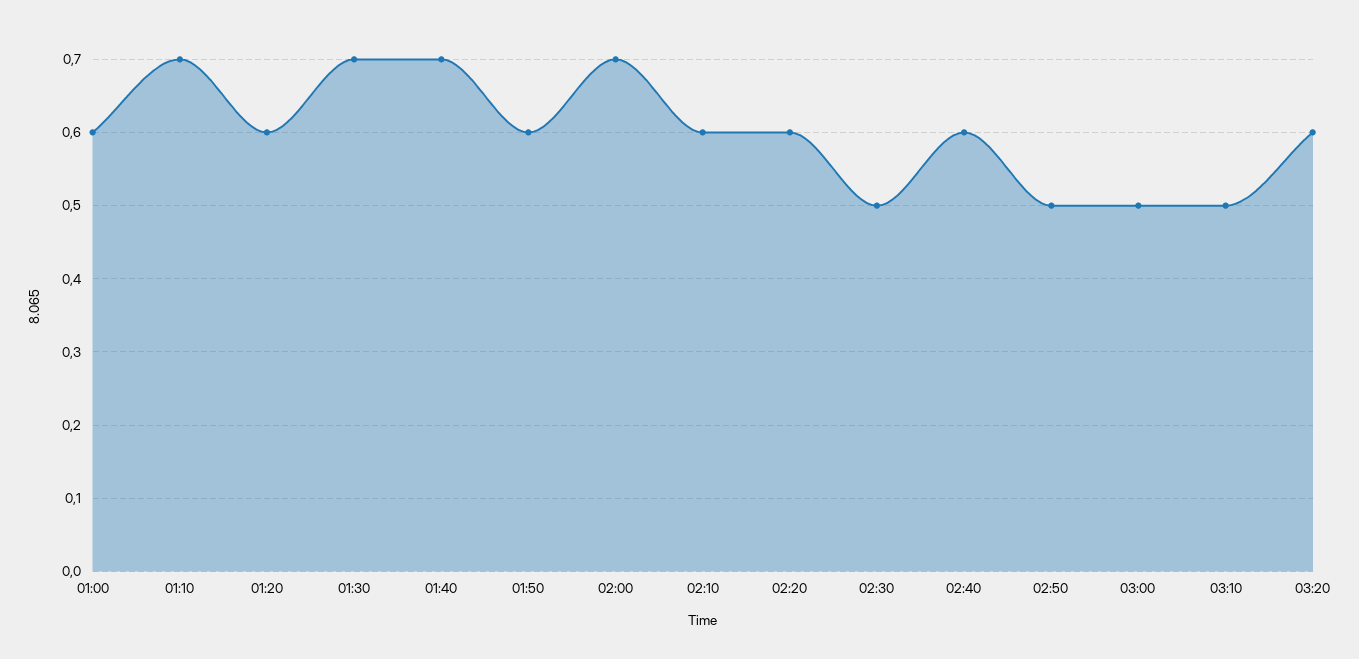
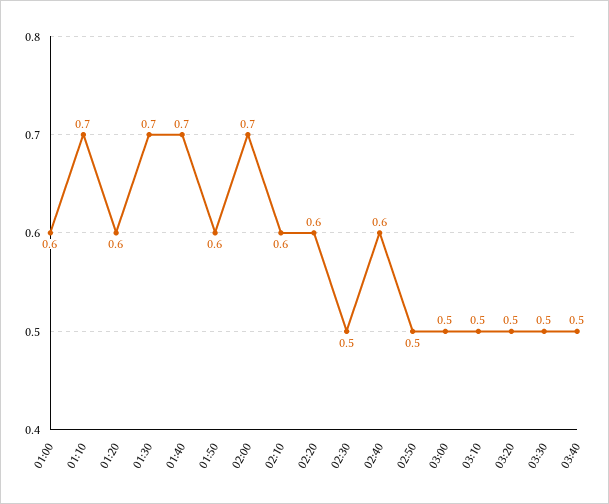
03:20: 0.6 -> 0.5
03:30: none -> 0.5
03:40: none -> 0.5

